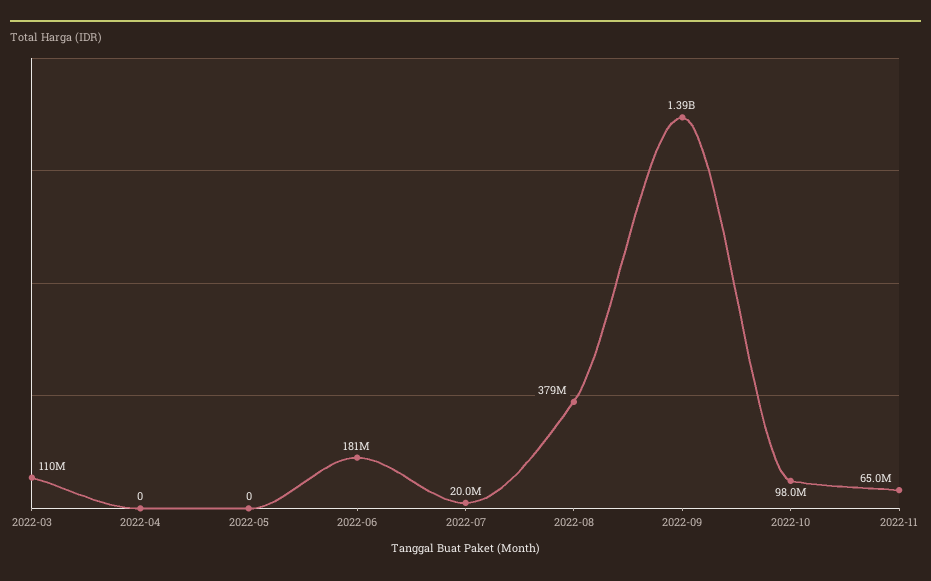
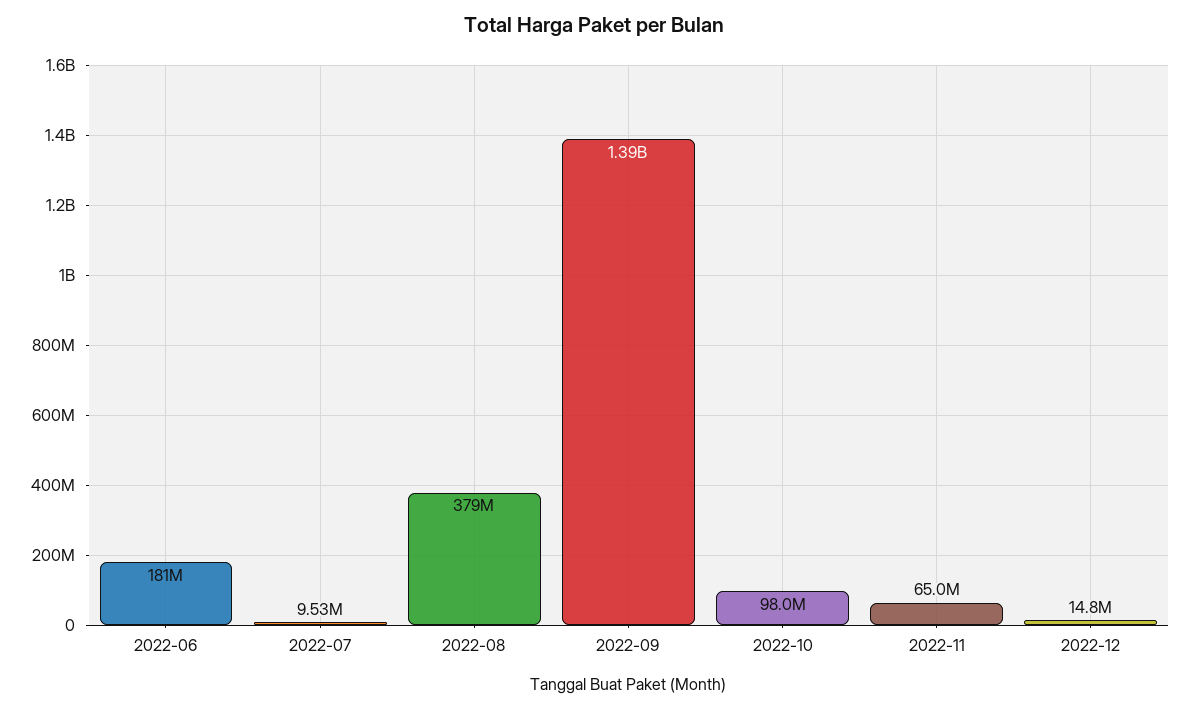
2022-03: 110000000 -> none
2022-04: 0 -> none
2022-05: 0 -> none
2022-07: 20000000 -> 9530000
2022-12: none -> 14800000

